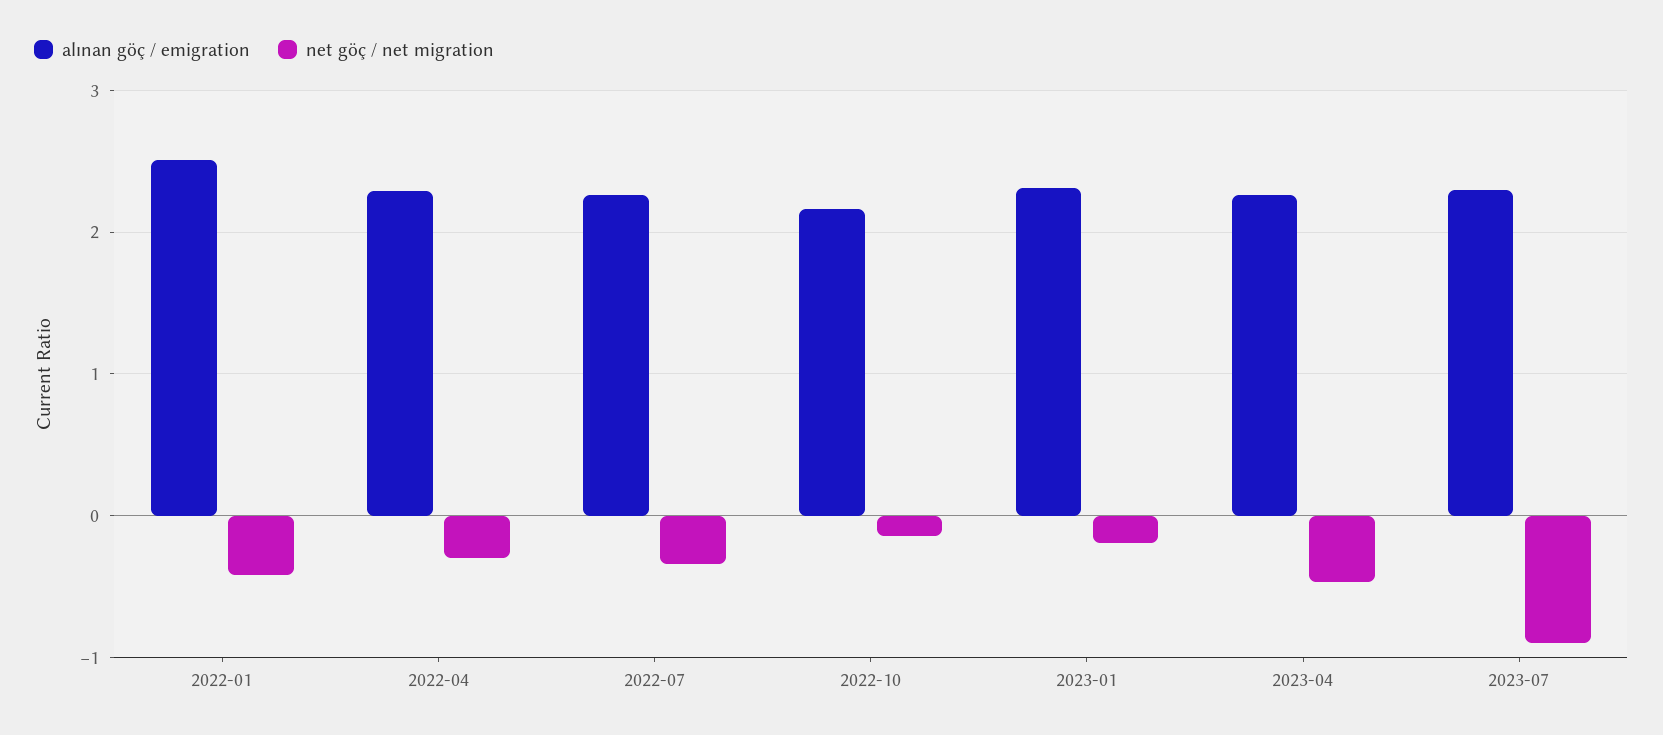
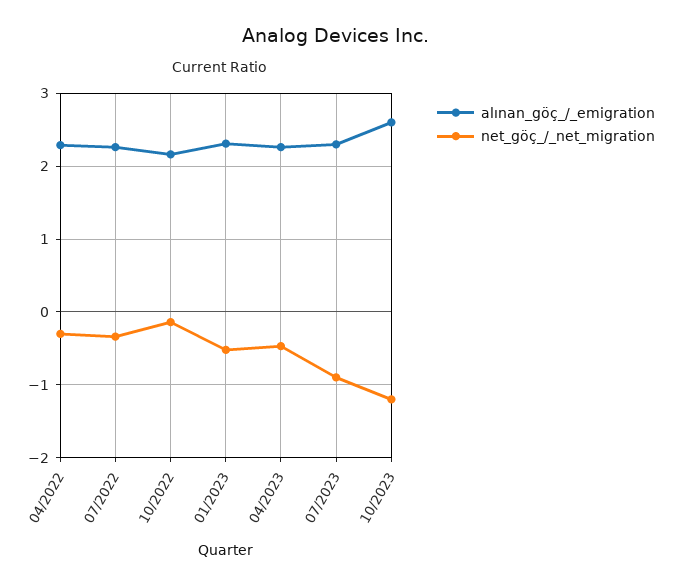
alınan göç / emigration, 2022-01: 2.5 -> none
net göç / net migration, 2022-01: -0.4 -> none
net göç / net migration, 2023-01: -0.2 -> -0.5
alınan göç / emigration, 10/2023: none -> 2.6
net göç / net migration, 10/2023: none -> -1.2

